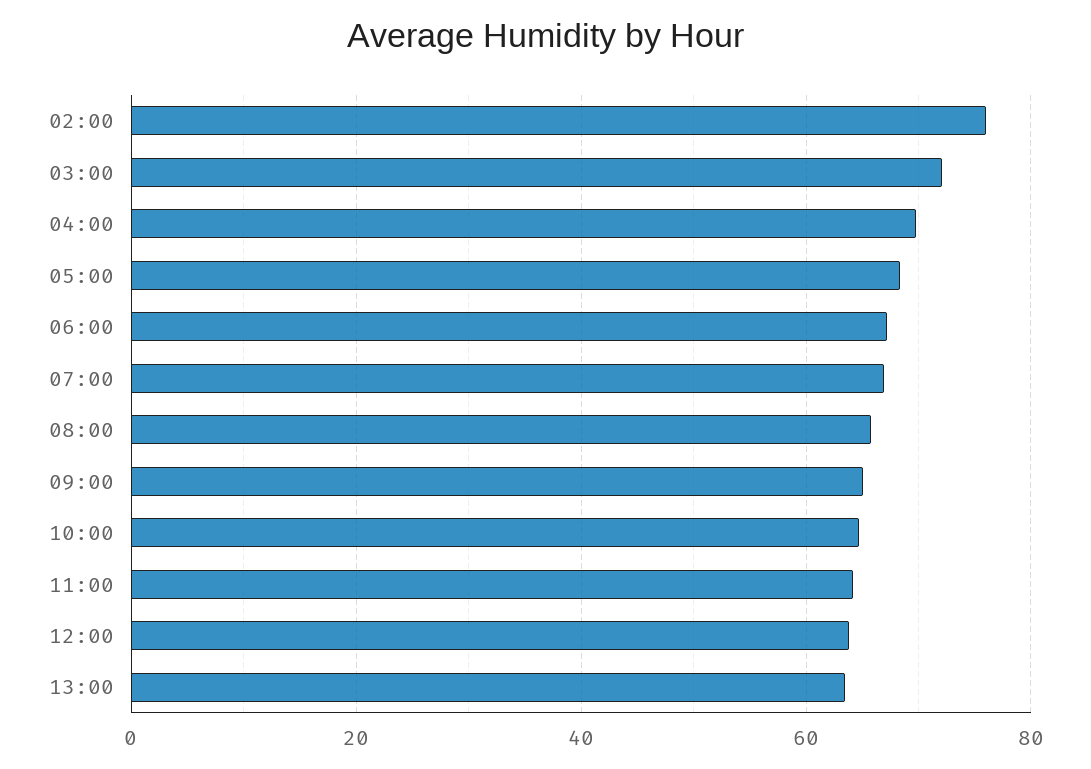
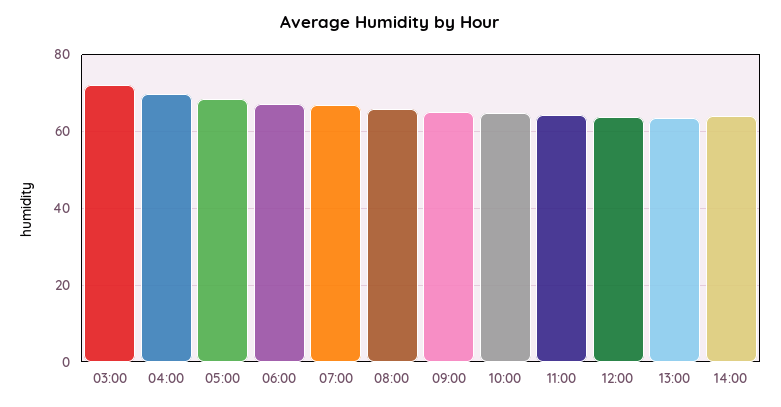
02:00: 76 -> none
14:00: none -> 64

